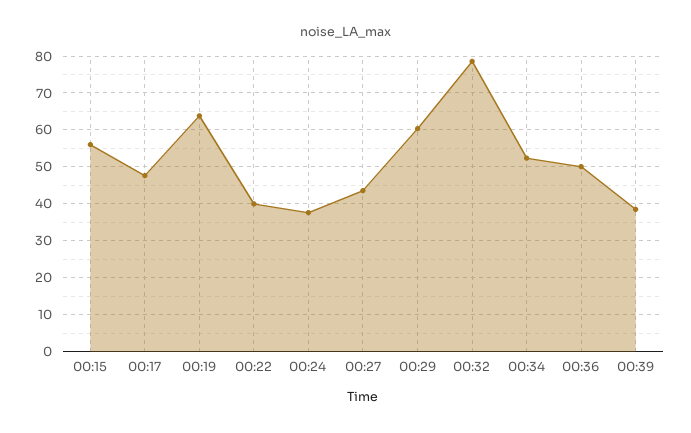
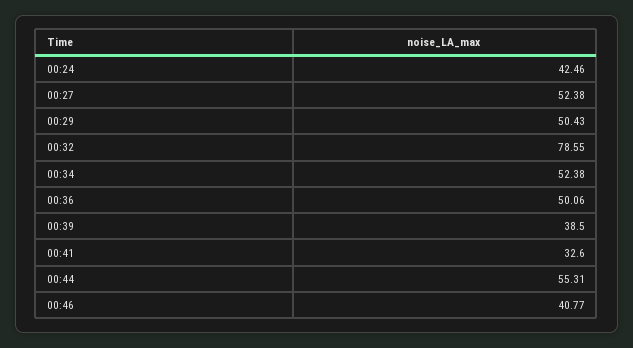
00:15: 56 -> none
00:17: 48 -> none
00:19: 64 -> none
00:22: 40 -> none
00:24: 38 -> 42.46
00:27: 44 -> 52.38
00:29: 60 -> 50.43
00:41: none -> 32.6
00:44: none -> 55.31
00:46: none -> 40.77

